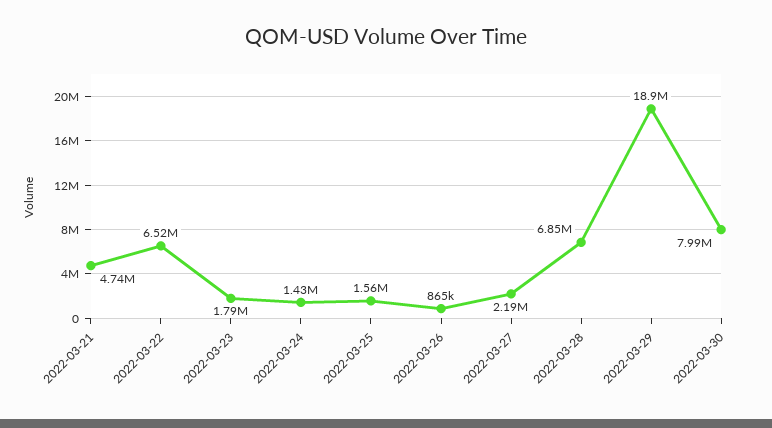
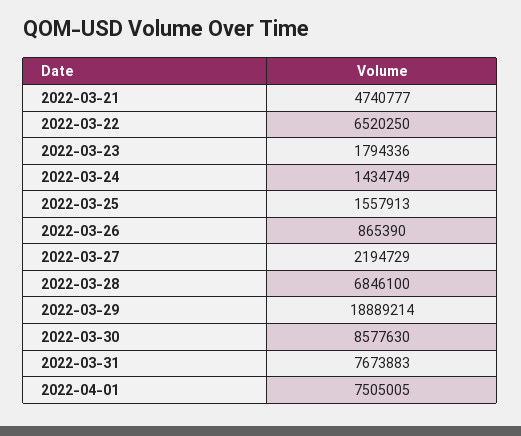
2022-03-30: 7990000 -> 8577630
2022-03-31: none -> 7673883
2022-04-01: none -> 7505005

